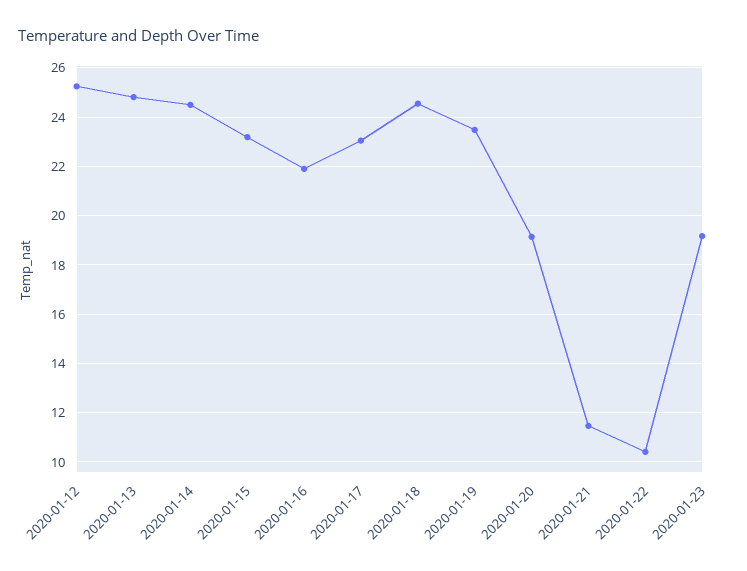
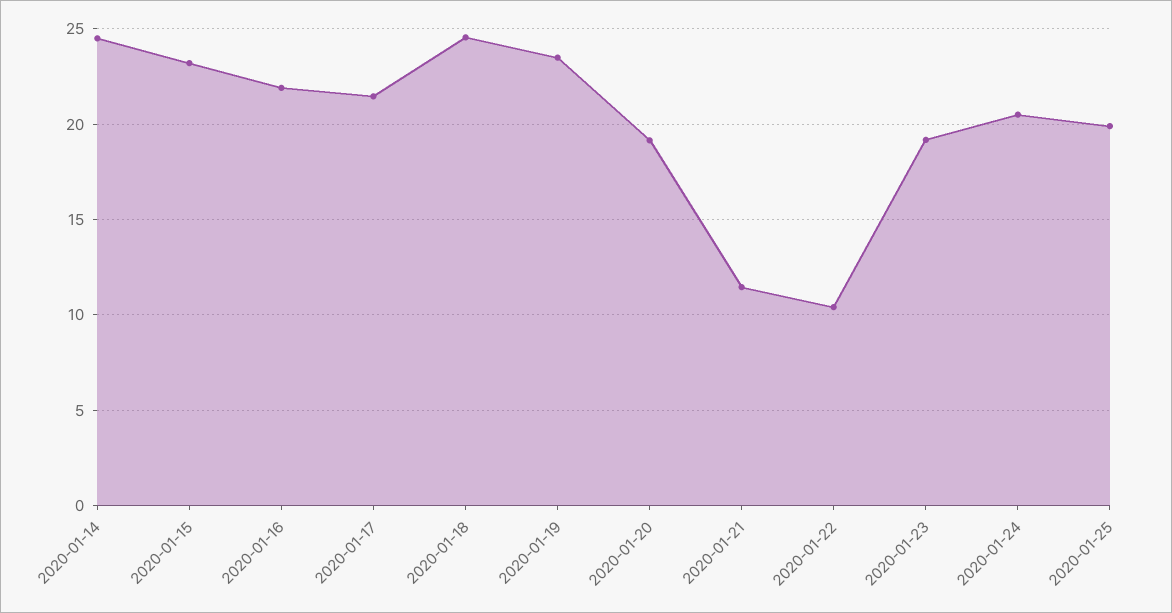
2020-01-12: 25.25 -> none
2020-01-13: 24.75 -> none
2020-01-17: 23 -> 21.5
2020-01-24: none -> 20.5
2020-01-25: none -> 20

